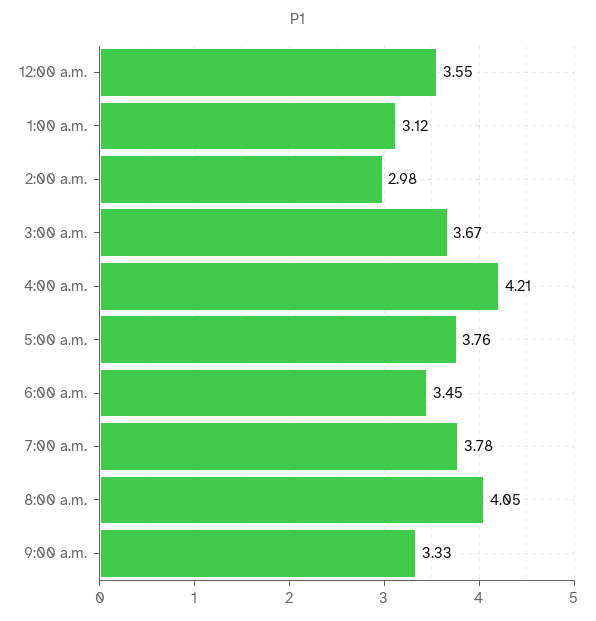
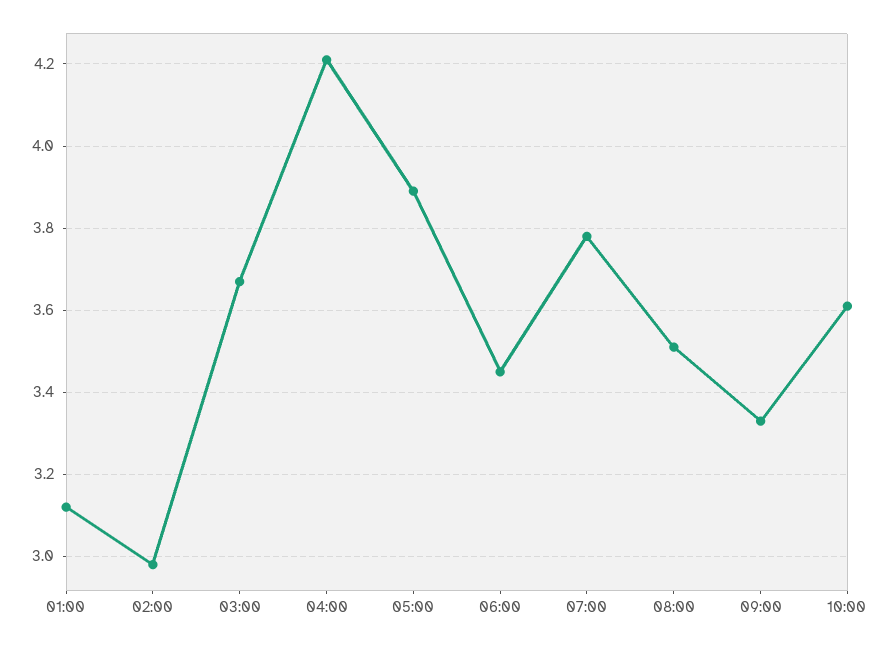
12:00 a.m.: 3.55 -> none
5:00 a.m.: 3.76 -> 3.9
8:00 a.m.: 4.05 -> 3.5
10:00: none -> 3.6

